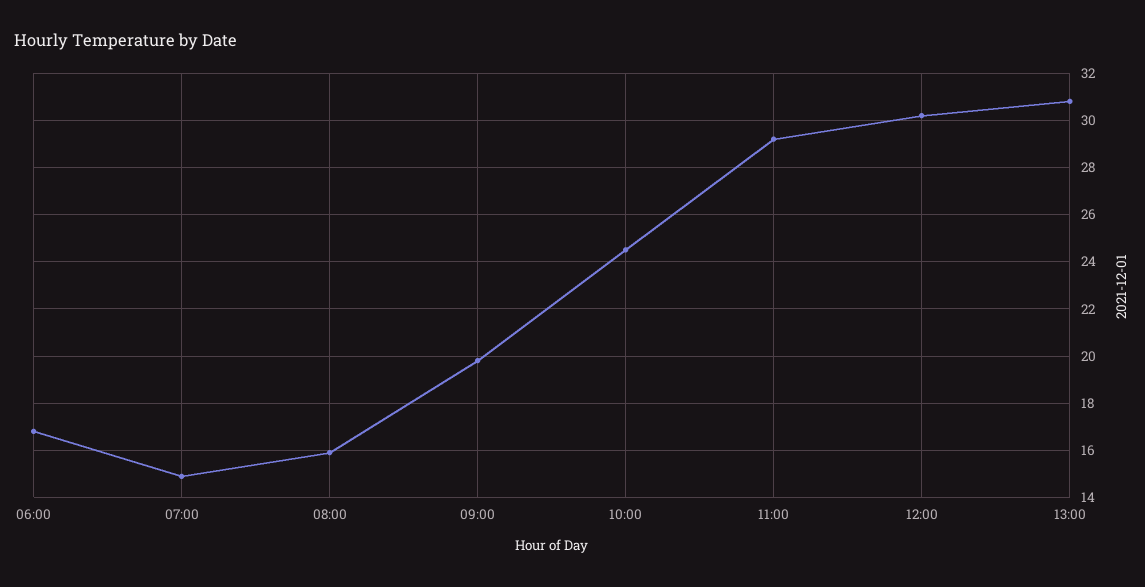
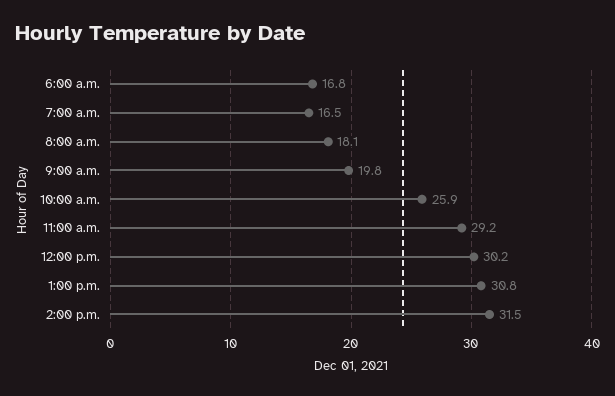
07:00: 15 -> 16.5
08:00: 16 -> 18.1
10:00: 24.5 -> 25.9
2:00 p.m.: none -> 31.5

